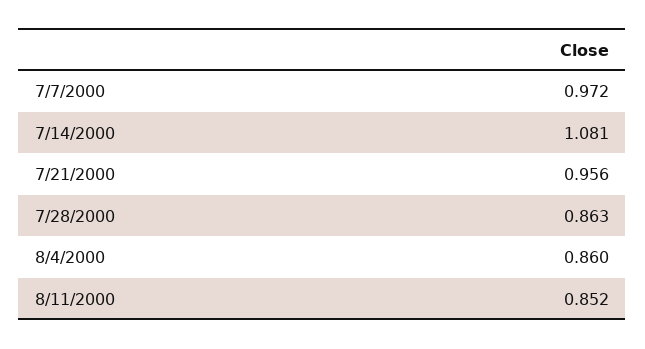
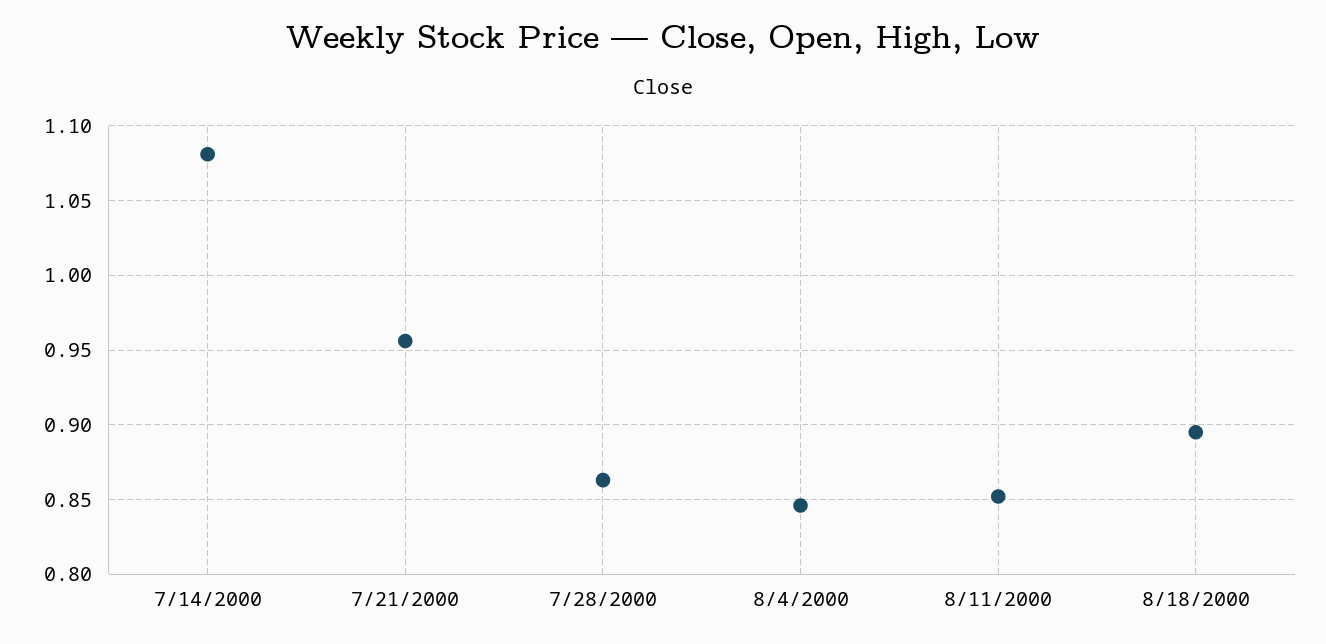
7/7/2000: 0.972 -> none
8/4/2000: 0.86 -> 0.845
8/18/2000: none -> 0.895

